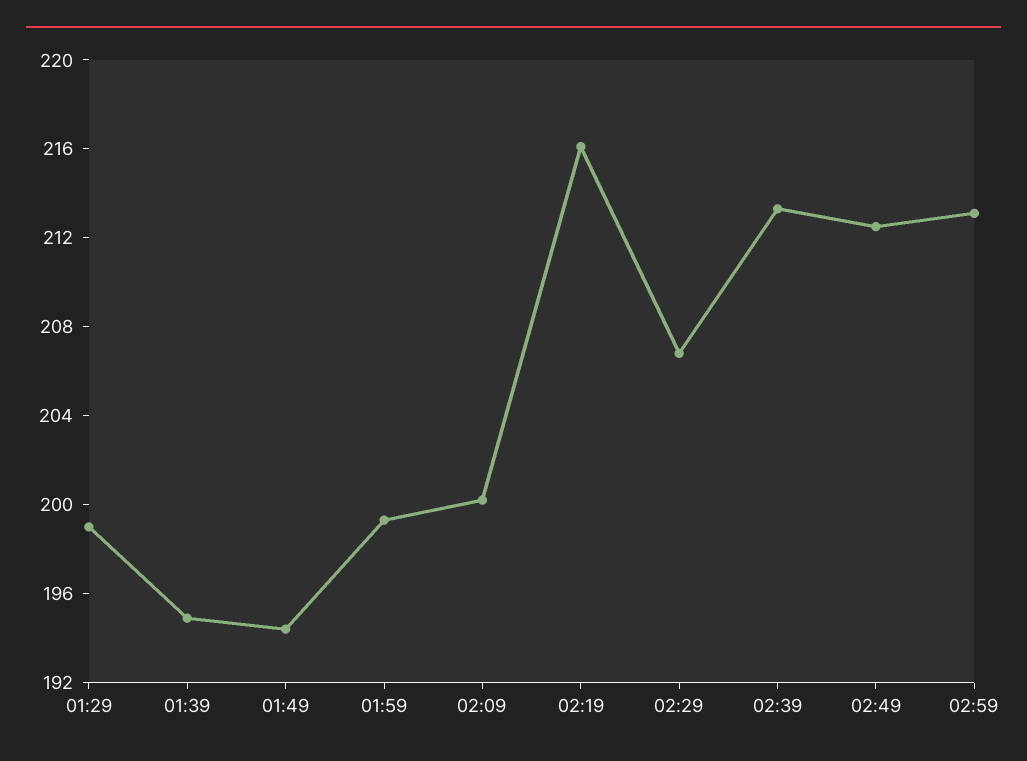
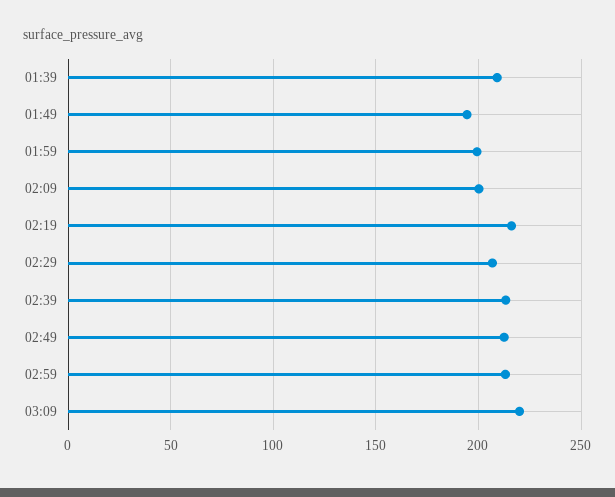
01:29: 199 -> none
01:39: 195 -> 210
03:09: none -> 220

